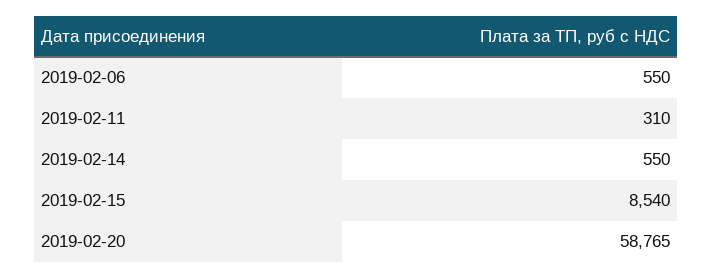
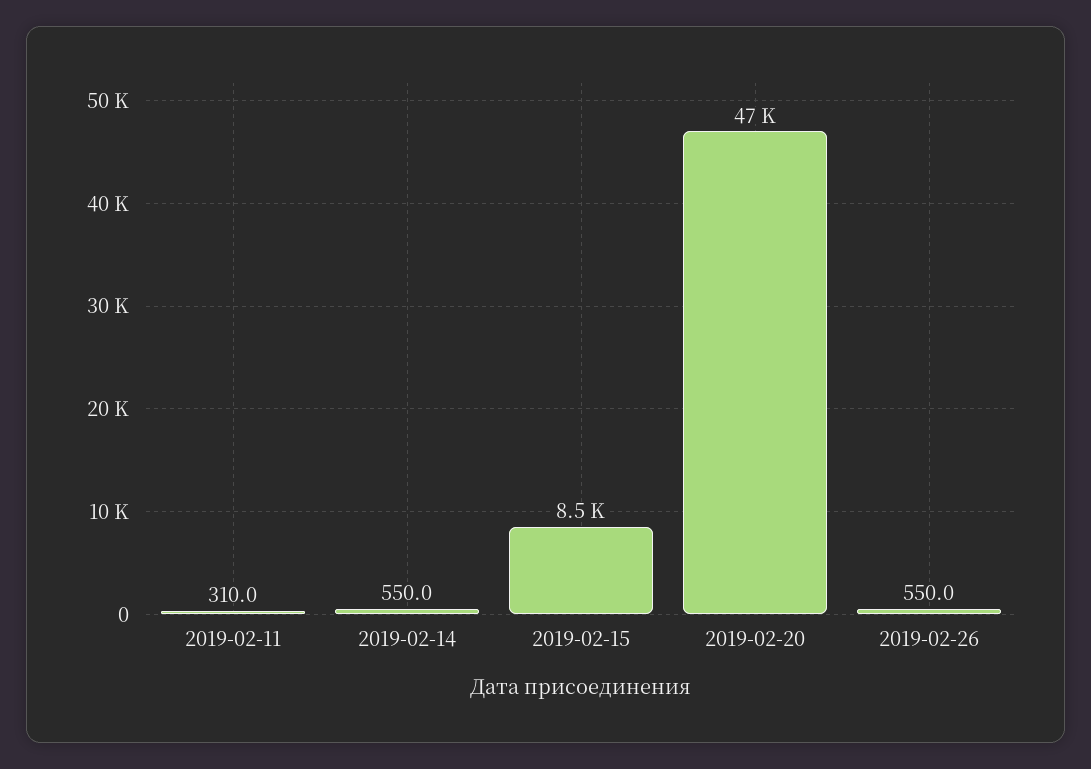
2019-02-06: 550 -> none
2019-02-20: 58765 -> 47000
2019-02-26: none -> 550

